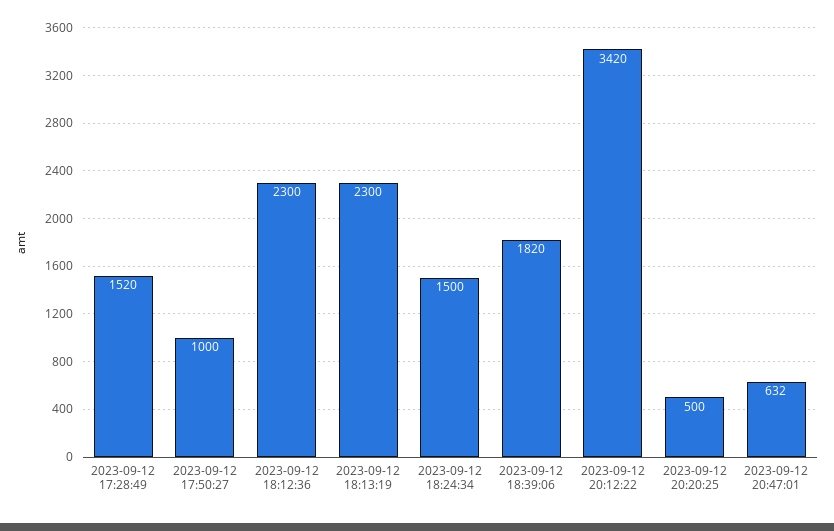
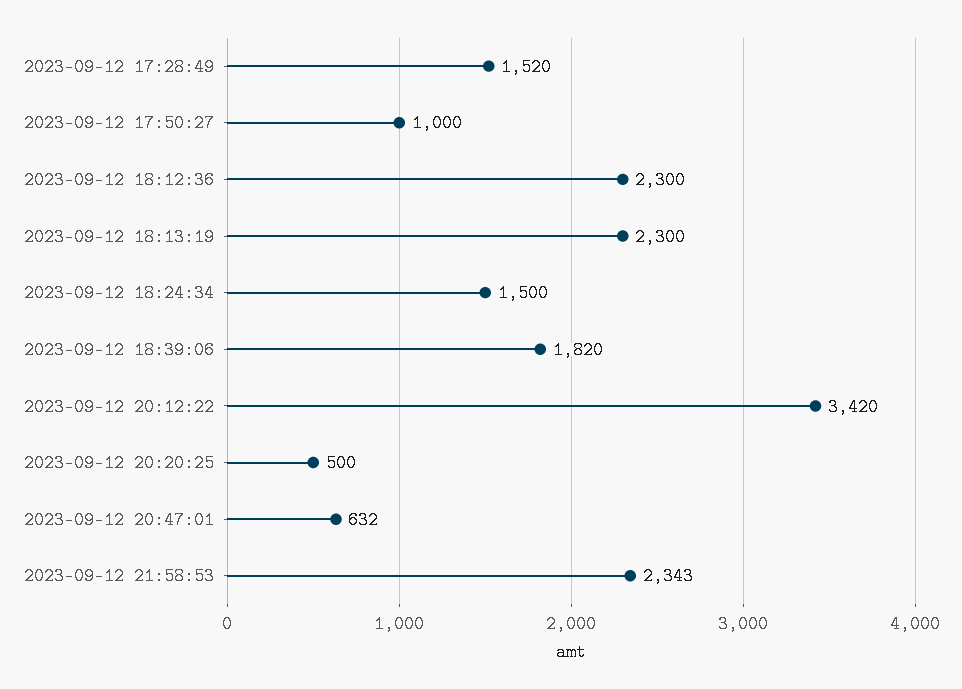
2023-09-12 21:58:53: none -> 2343

